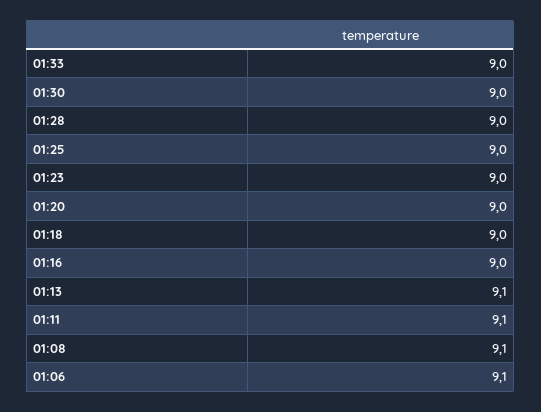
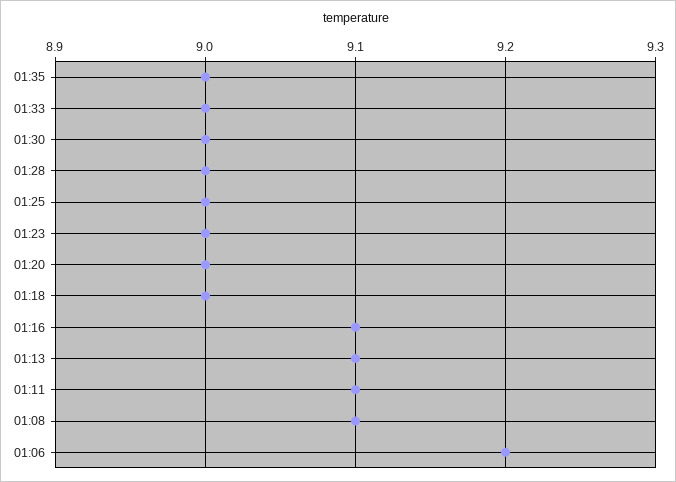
01:16: 9 -> 9.1
01:06: 9.1 -> 9.2
01:35: none -> 9

